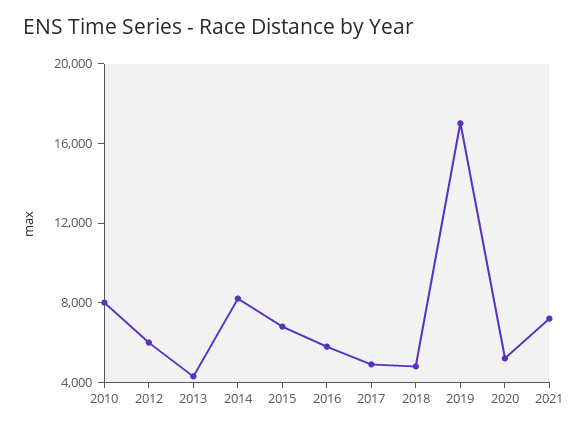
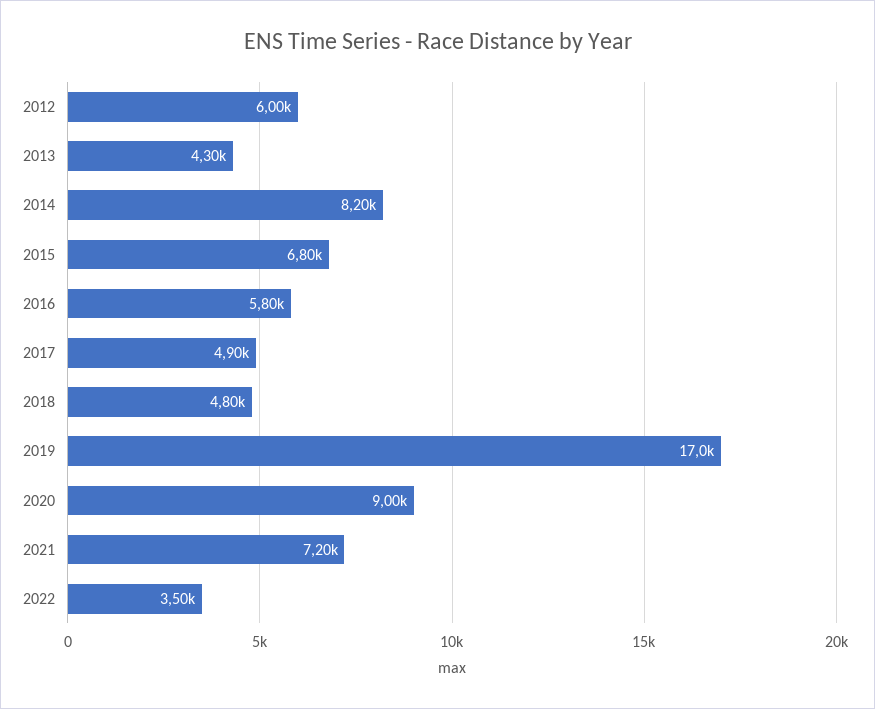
2010: 8000 -> none
2020: 5000 -> 9000
2022: none -> 3500

